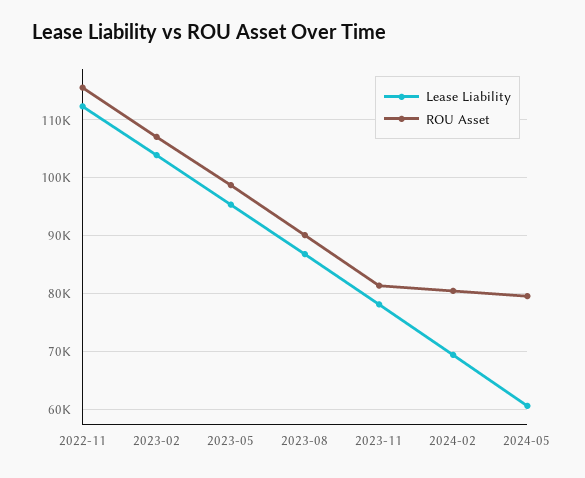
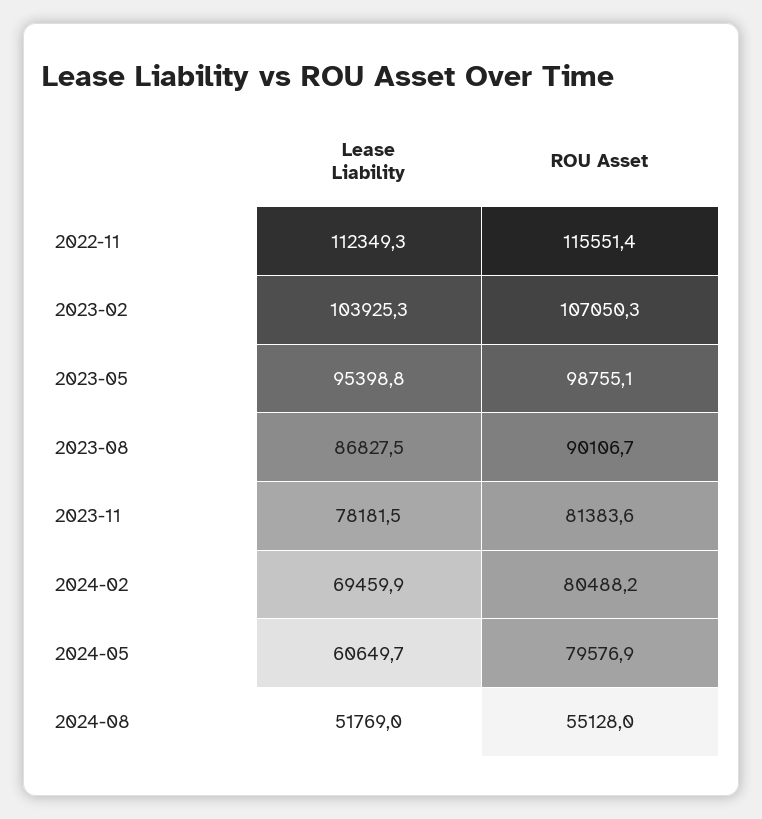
Lease Liability, 2024-08: none -> 51769
ROU Asset, 2024-08: none -> 55128

